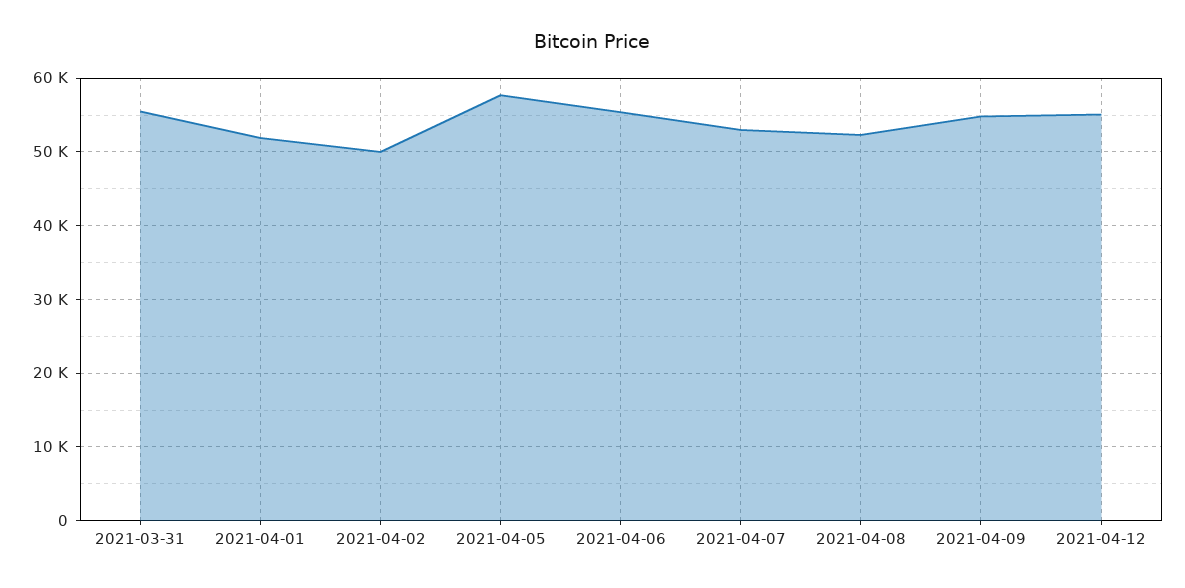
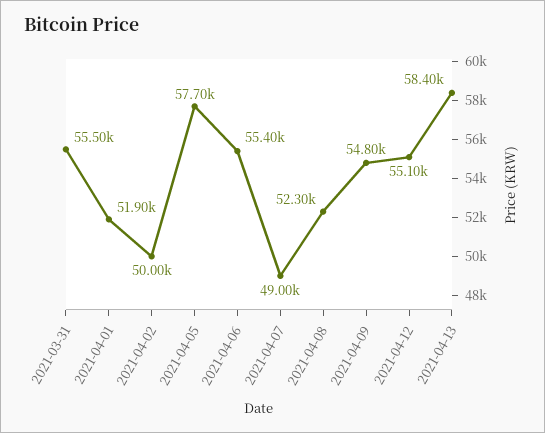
2021-04-07: 53000 -> 49000
2021-04-13: none -> 58400

